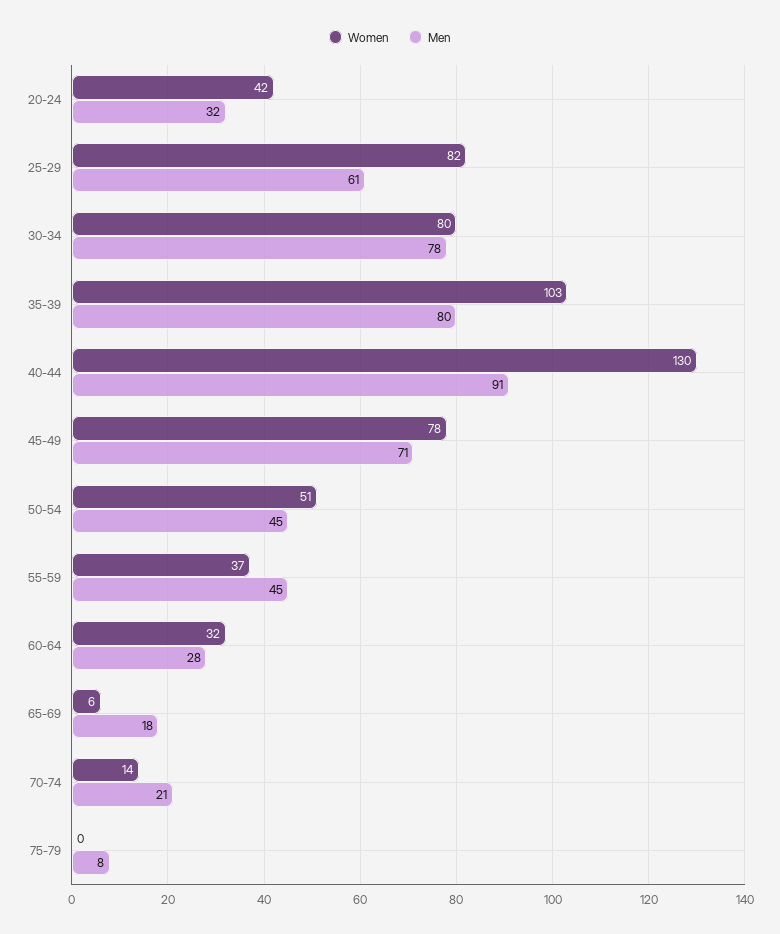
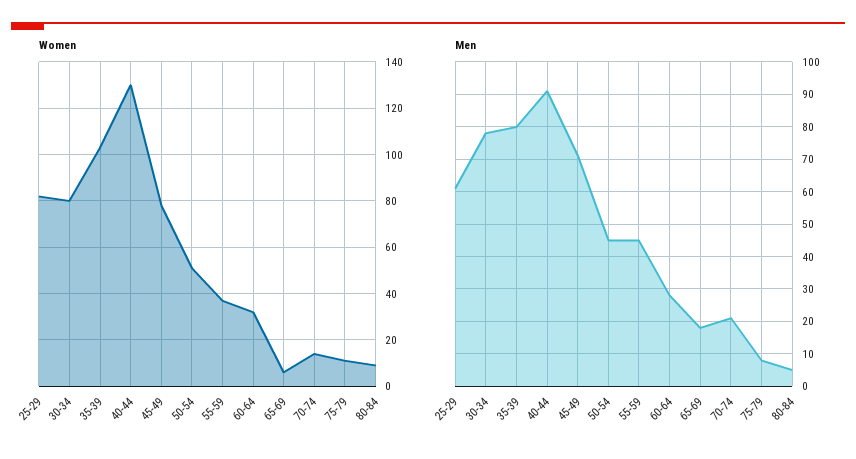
Women, 20-24: 42 -> none
Men, 20-24: 32 -> none
Women, 75-79: 0 -> 10
Women, 80-84: none -> 10
Men, 80-84: none -> 5

